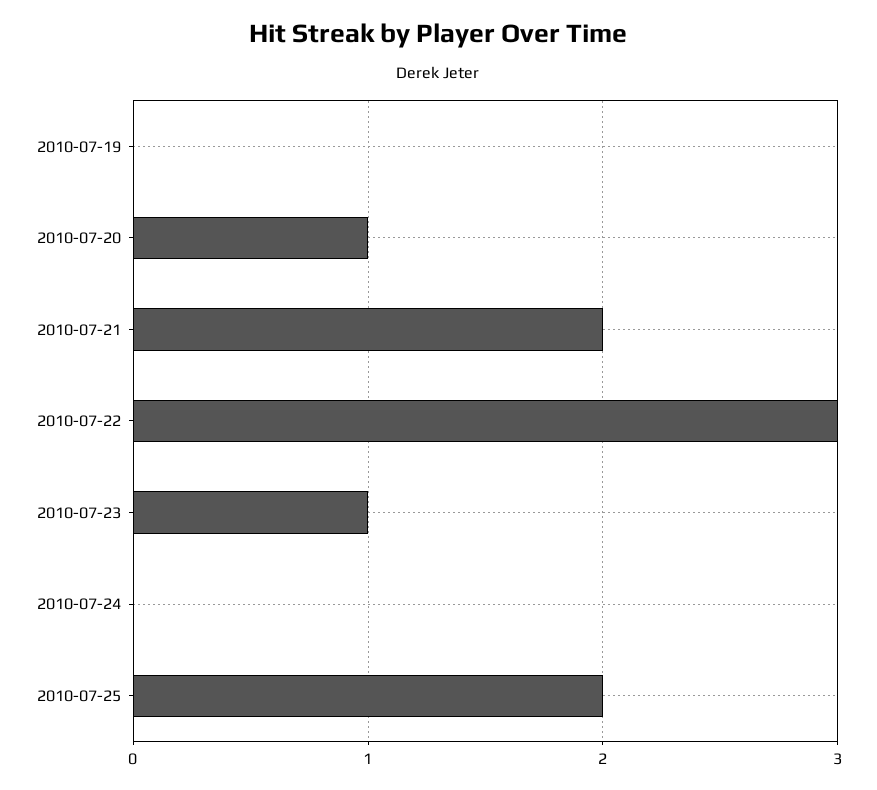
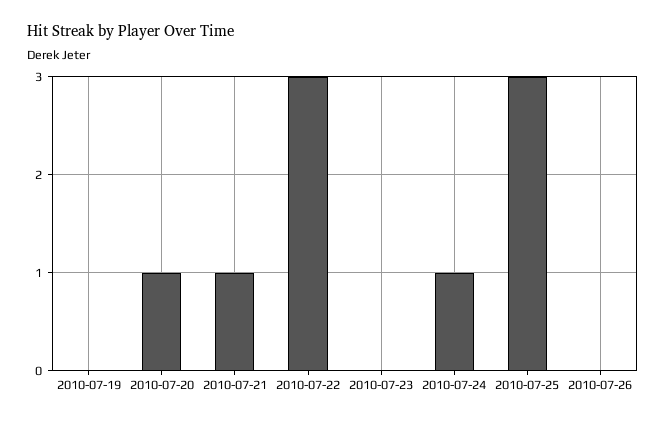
2010-07-21: 2 -> 1
2010-07-23: 1 -> 0
2010-07-24: 0 -> 1
2010-07-25: 2 -> 3
2010-07-26: none -> 0

